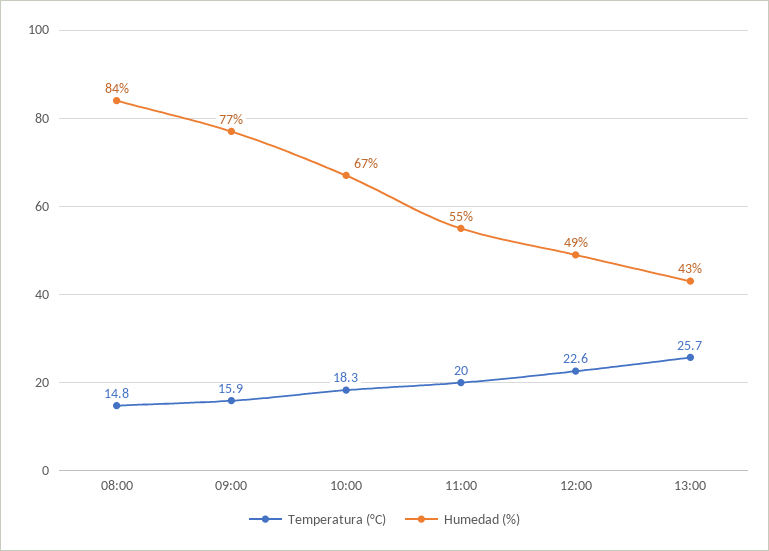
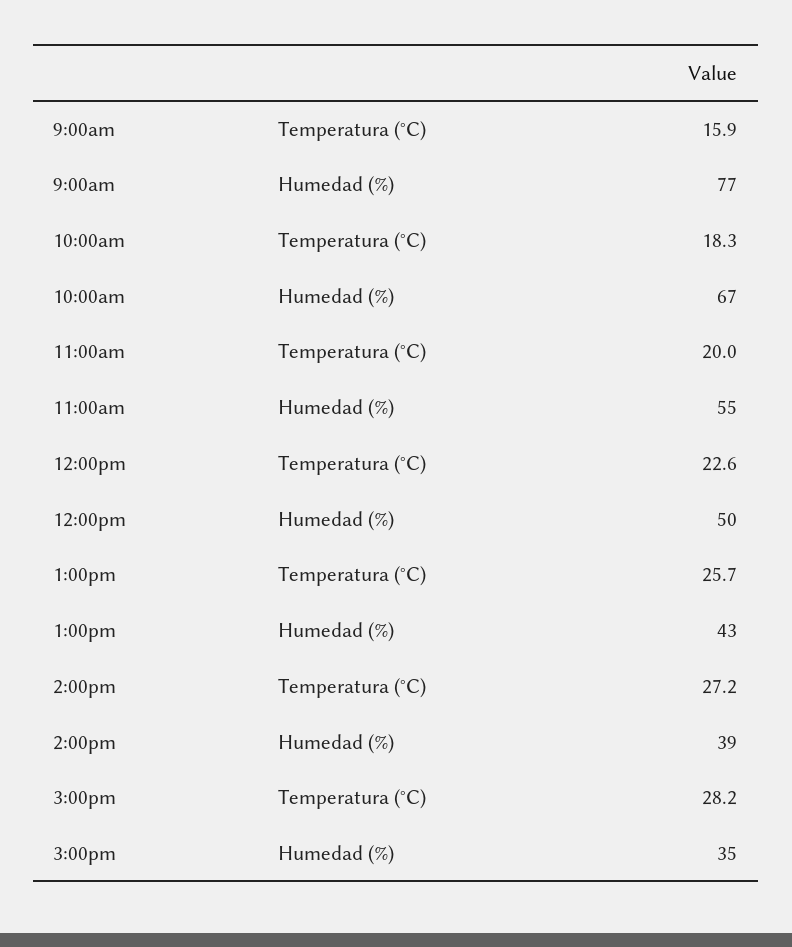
Temperatura (°C), 08:00: 14.8 -> none
Humedad (%), 08:00: 84 -> none
Humedad (%), 12:00: 49 -> 50
Temperatura (°C), 2:00pm: none -> 27.2
Humedad (%), 2:00pm: none -> 39
Temperatura (°C), 3:00pm: none -> 28.2
Humedad (%), 3:00pm: none -> 35

